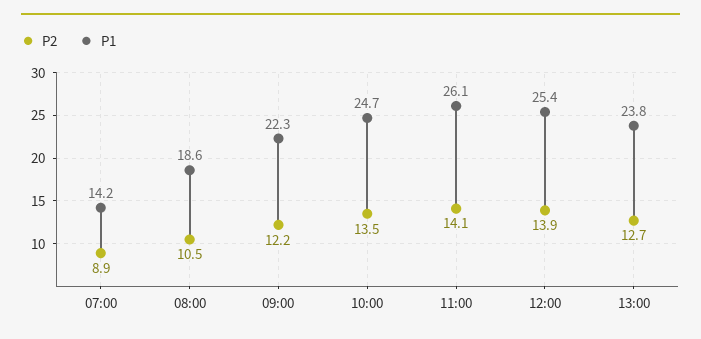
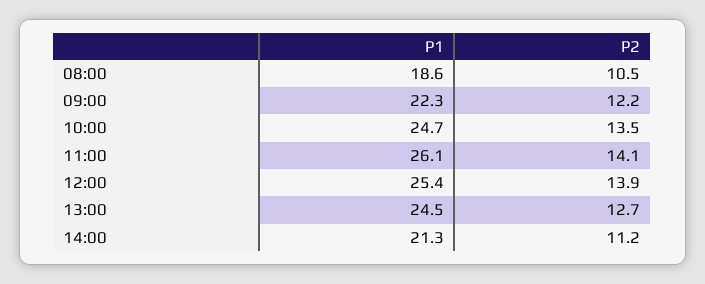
P2, 07:00: 8.9 -> none
P1, 07:00: 14.2 -> none
P1, 13:00: 23.8 -> 24.5
P1, 14:00: none -> 21.3
P2, 14:00: none -> 11.2

